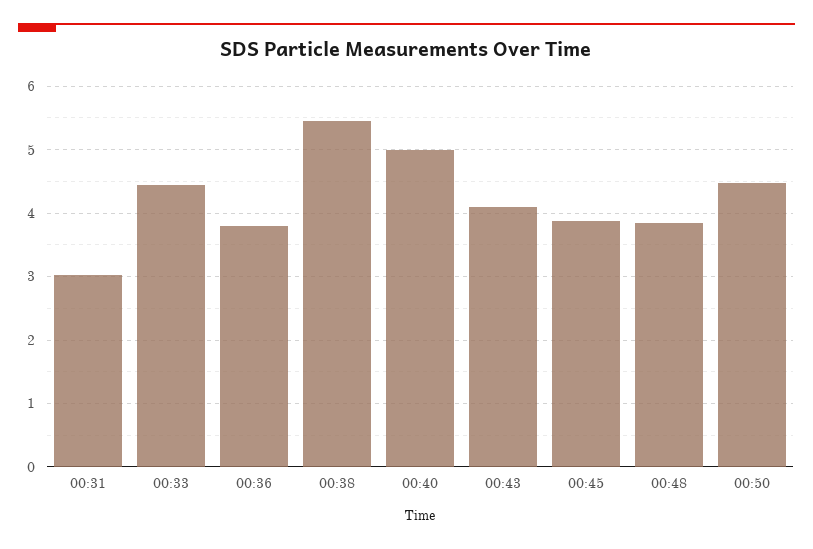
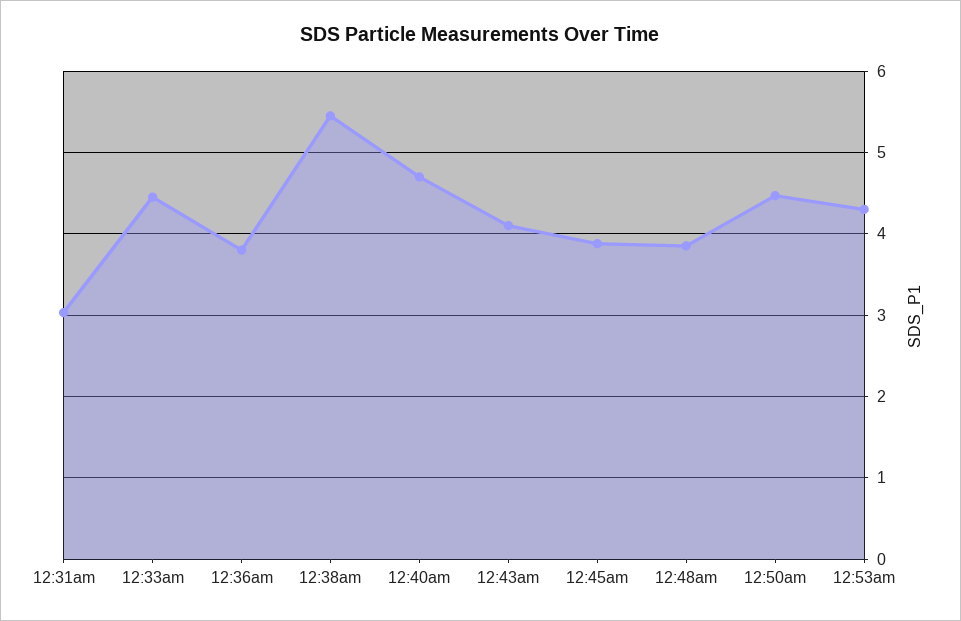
00:40: 5 -> 4.7
12:53am: none -> 4.3

